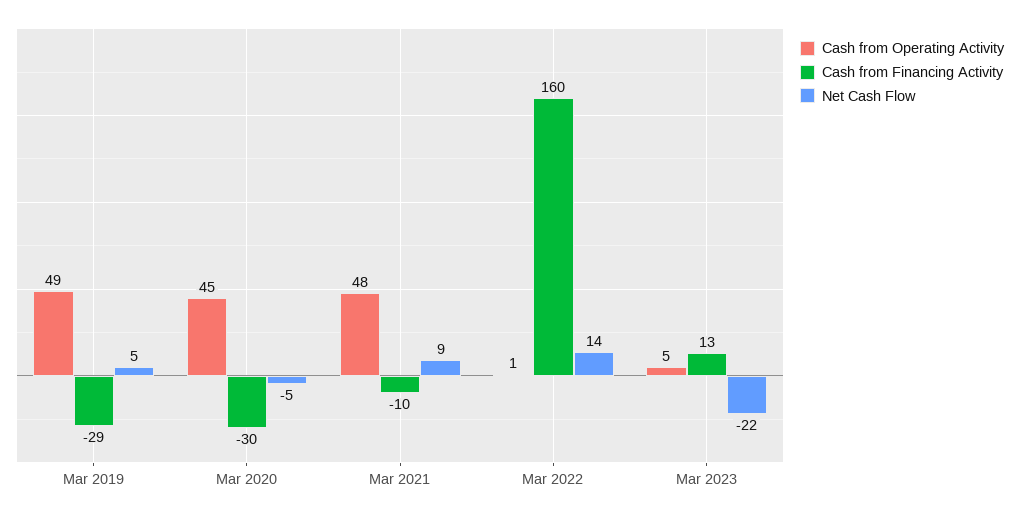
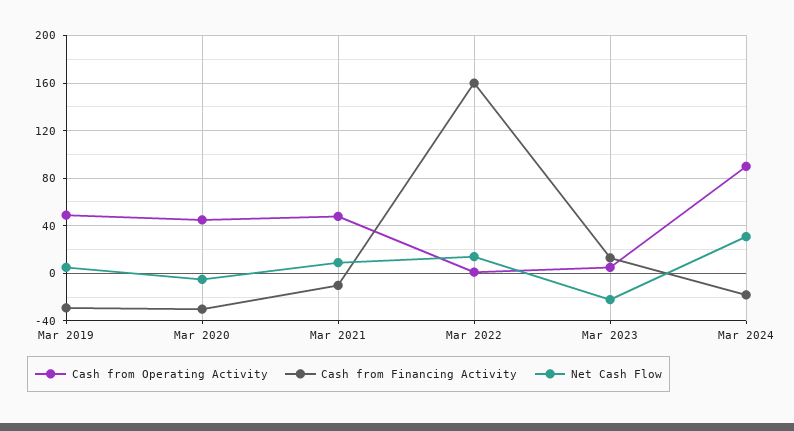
Cash from Operating Activity, Mar 2024: none -> 90
Cash from Financing Activity, Mar 2024: none -> -20
Net Cash Flow, Mar 2024: none -> 30

